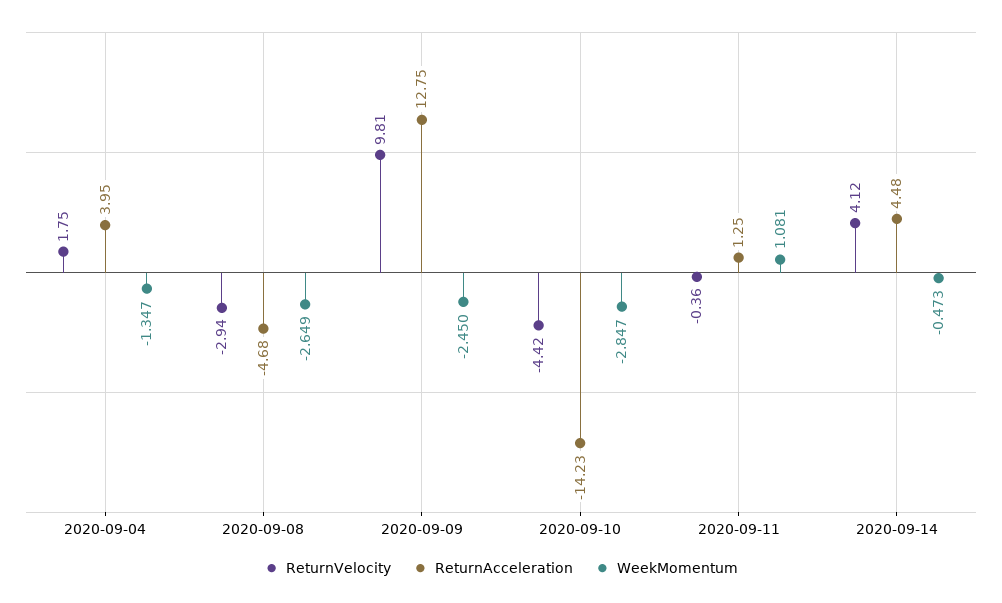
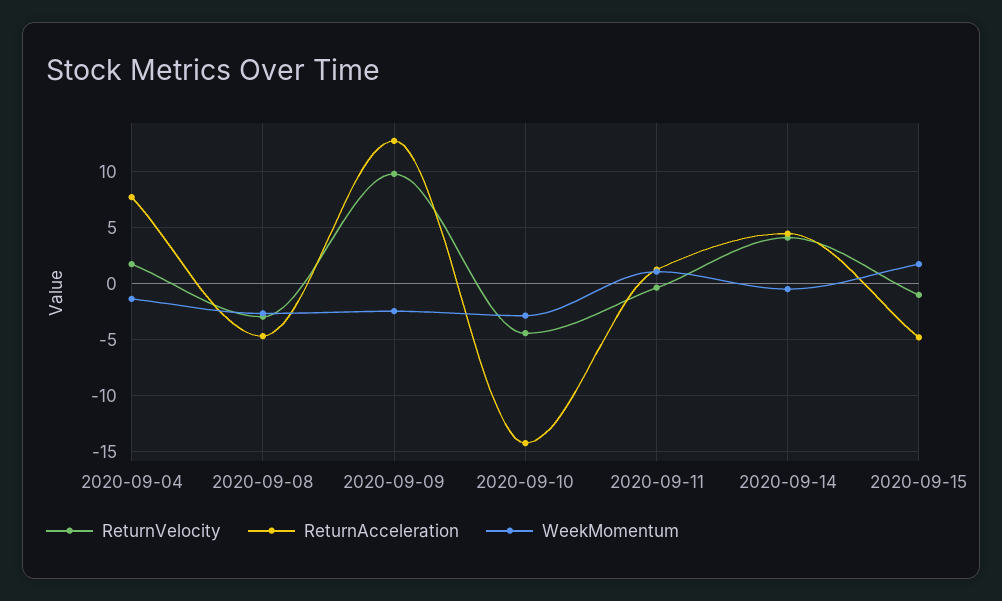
ReturnAcceleration, 2020-09-04: 3.95 -> 8
ReturnVelocity, 2020-09-15: none -> -1
ReturnAcceleration, 2020-09-15: none -> -5
WeekMomentum, 2020-09-15: none -> 2

